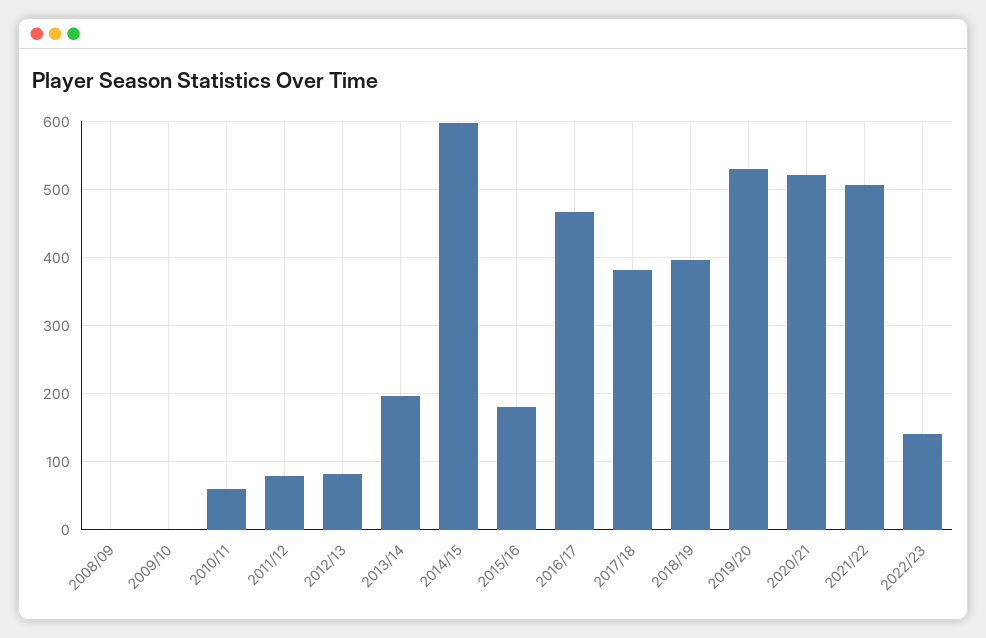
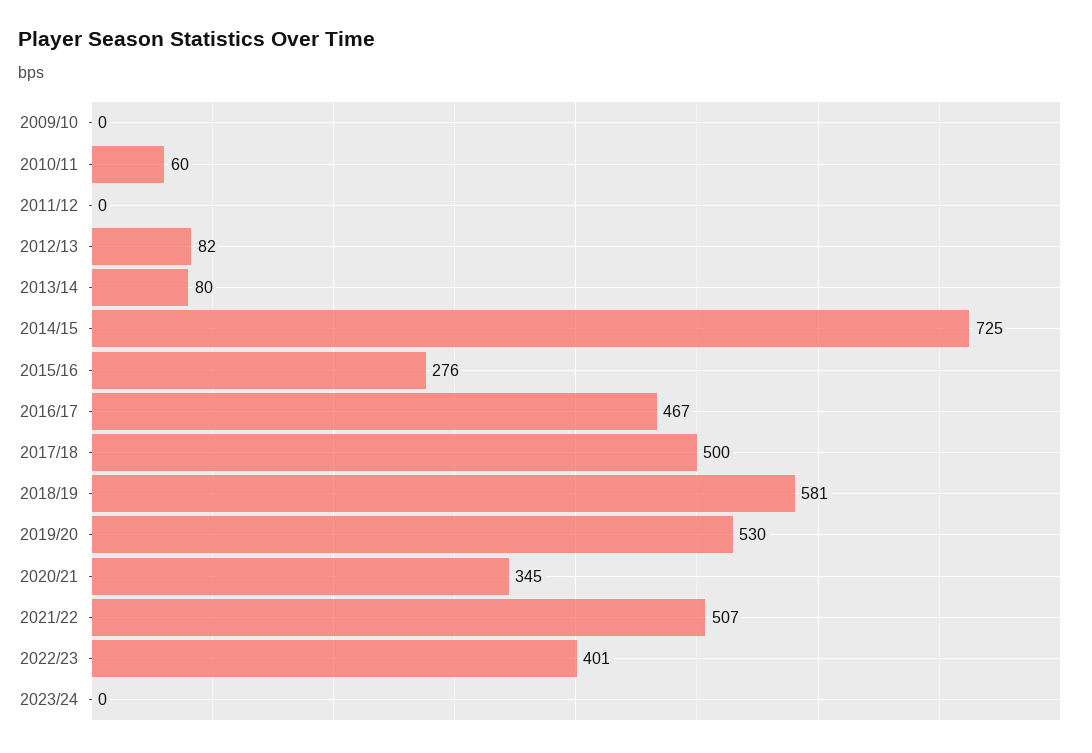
2008/09: 0 -> none
2011/12: 80 -> 0
2013/14: 200 -> 80
2014/15: 600 -> 725
2015/16: 180 -> 276
2017/18: 380 -> 500
2018/19: 400 -> 581
2020/21: 520 -> 345
2022/23: 140 -> 401
2023/24: none -> 0

